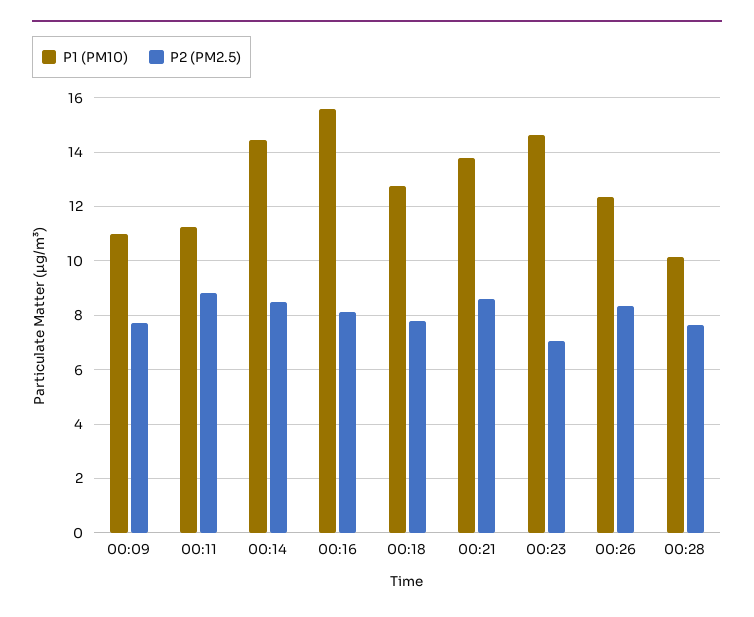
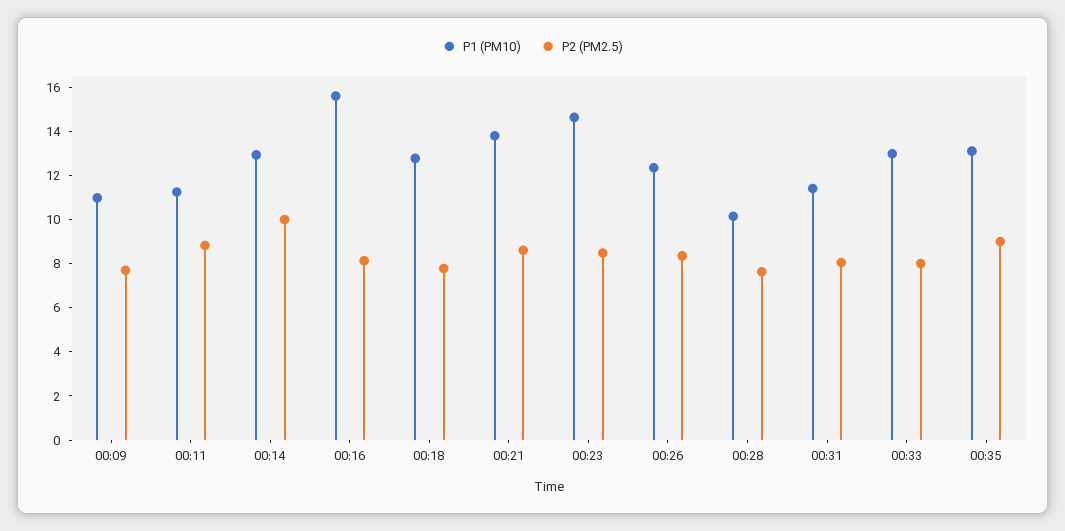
P1 (PM10), 00:14: 14.5 -> 13
P2 (PM2.5), 00:14: 8.5 -> 10
P2 (PM2.5), 00:23: 7 -> 8.5
P1 (PM10), 00:31: none -> 11.5
P2 (PM2.5), 00:31: none -> 8
P1 (PM10), 00:33: none -> 13
P2 (PM2.5), 00:33: none -> 8
P1 (PM10), 00:35: none -> 13
P2 (PM2.5), 00:35: none -> 9

